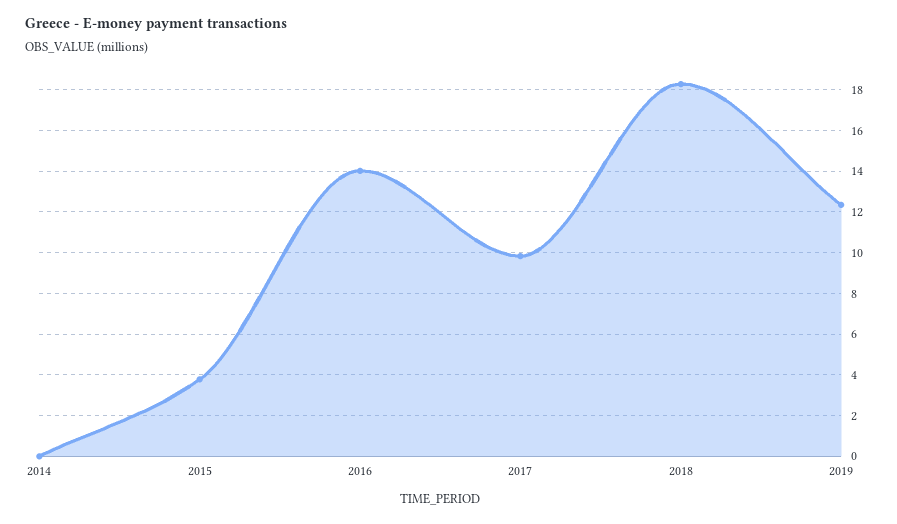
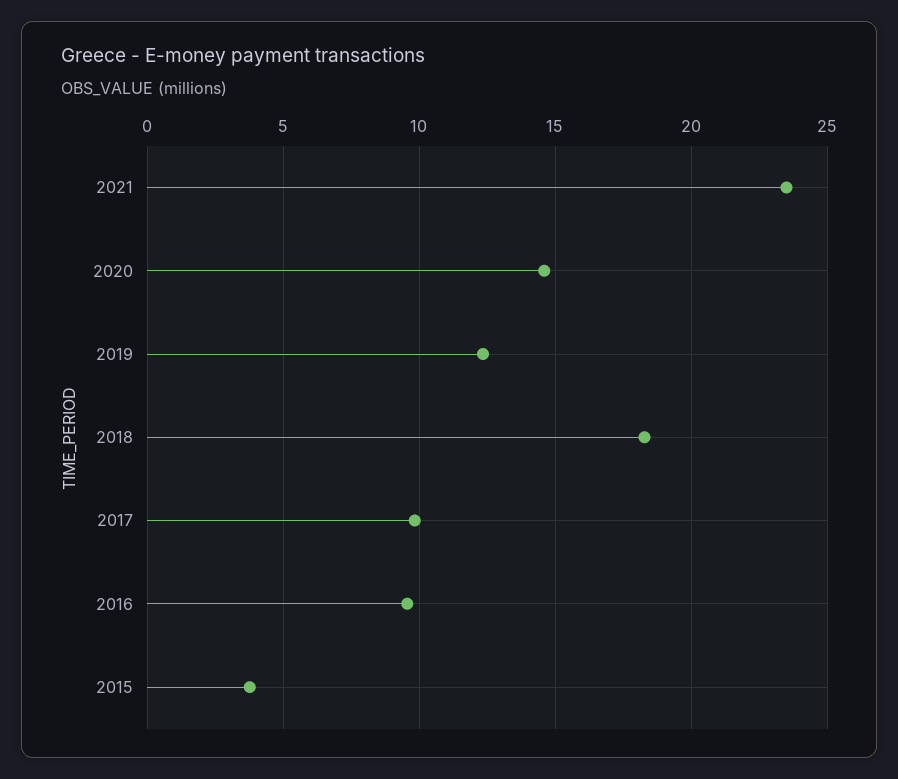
2014: 0 -> none
2016: 14 -> 9.5
2021: none -> 23.5
2020: none -> 14.5

